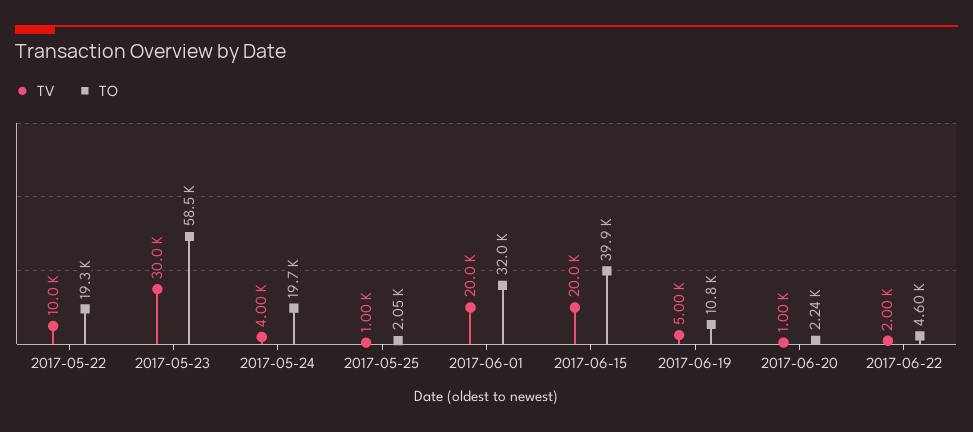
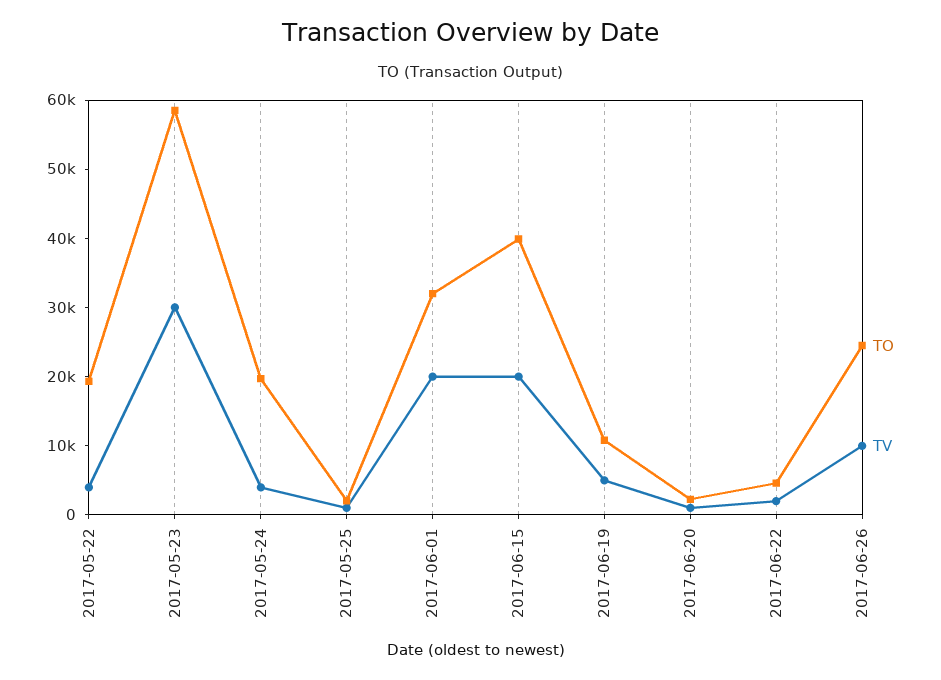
TV, 2017-05-22: 10000 -> 4000
TO, 2017-06-26: none -> 24000
TV, 2017-06-26: none -> 10000

